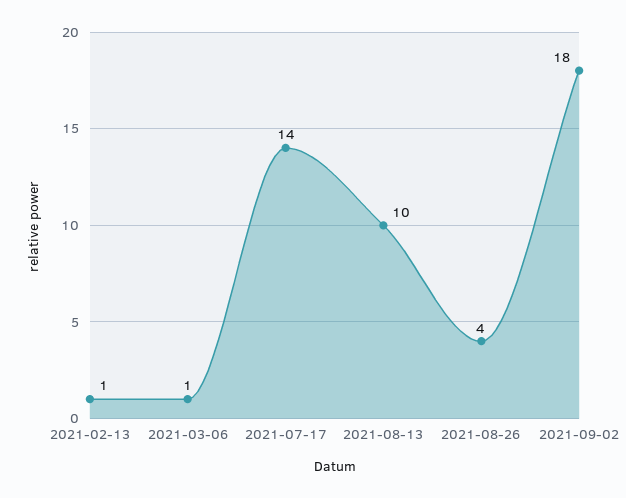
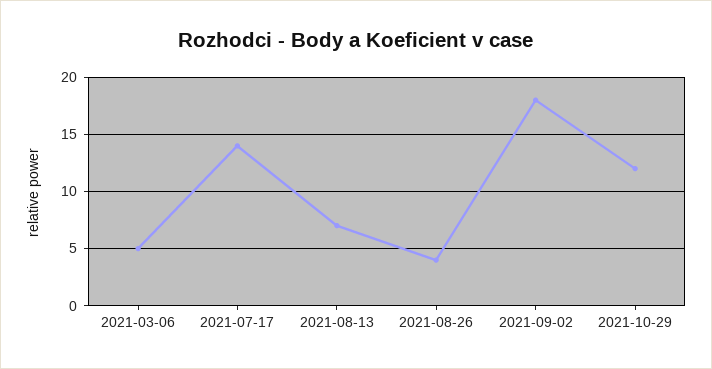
2021-02-13: 1 -> none
2021-03-06: 1 -> 5
2021-08-13: 10 -> 7
2021-10-29: none -> 12

